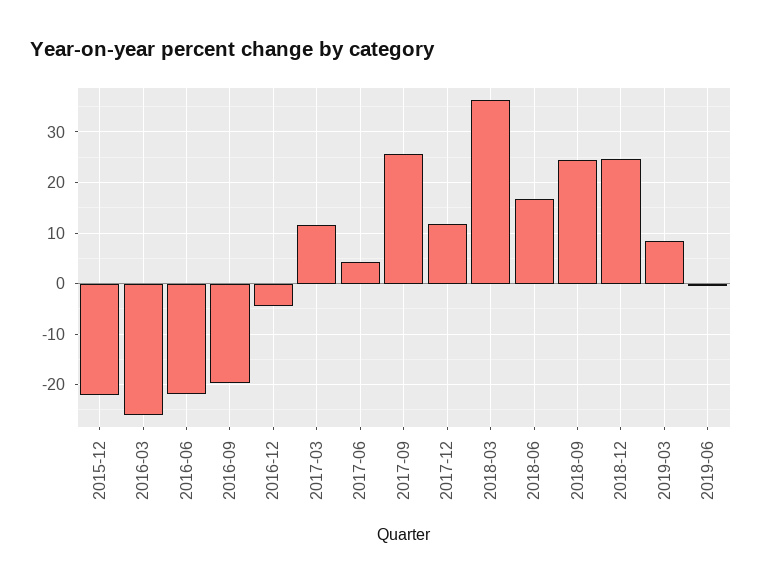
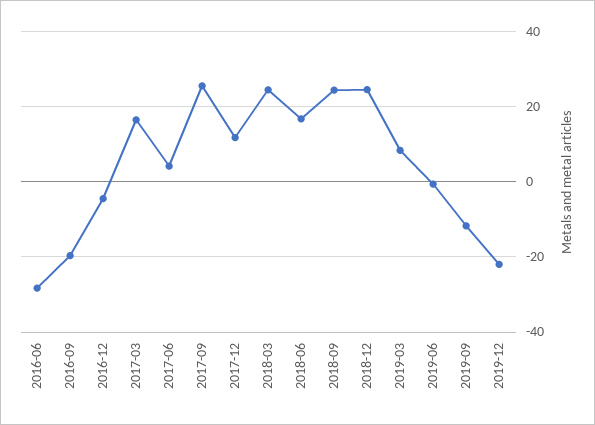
2015-12: -22 -> none
2016-03: -26 -> none
2016-06: -22 -> -28
2017-03: 12 -> 16
2018-03: 36 -> 24
2019-09: none -> -12
2019-12: none -> -22

